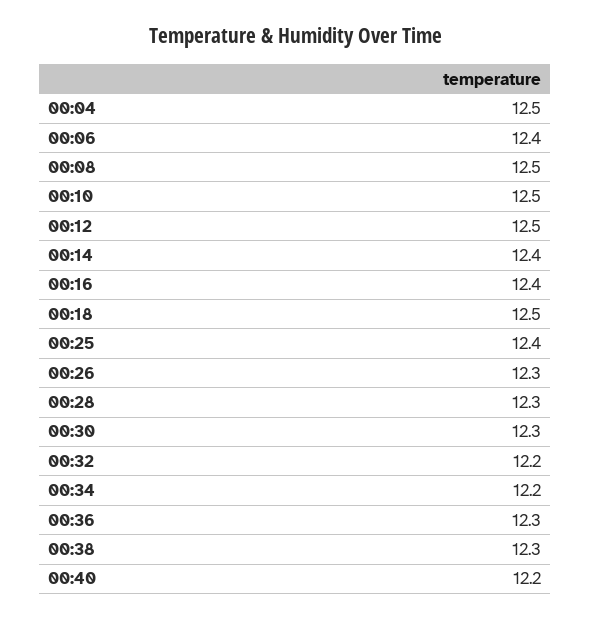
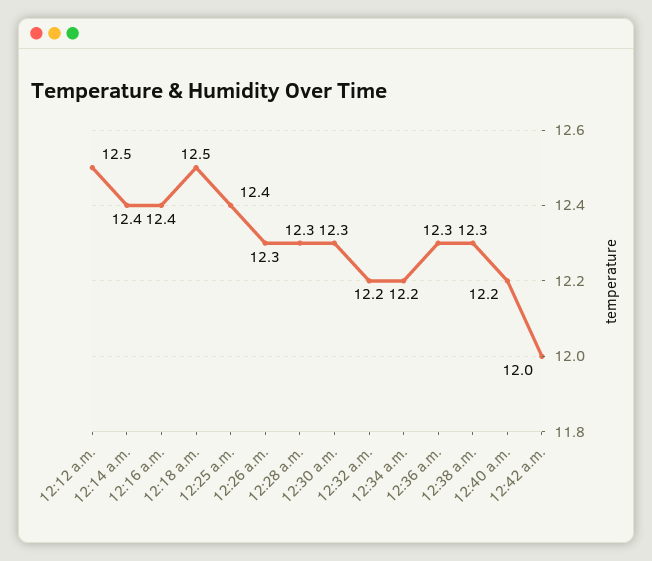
00:04: 12.5 -> none
00:06: 12.4 -> none
00:08: 12.5 -> none
00:10: 12.5 -> none
12:42 a.m.: none -> 12

